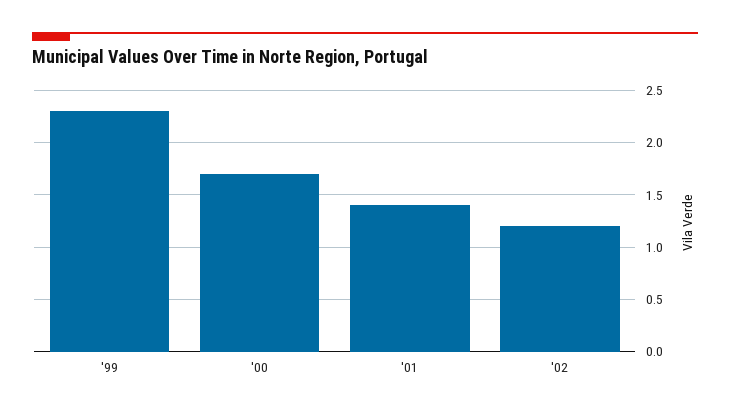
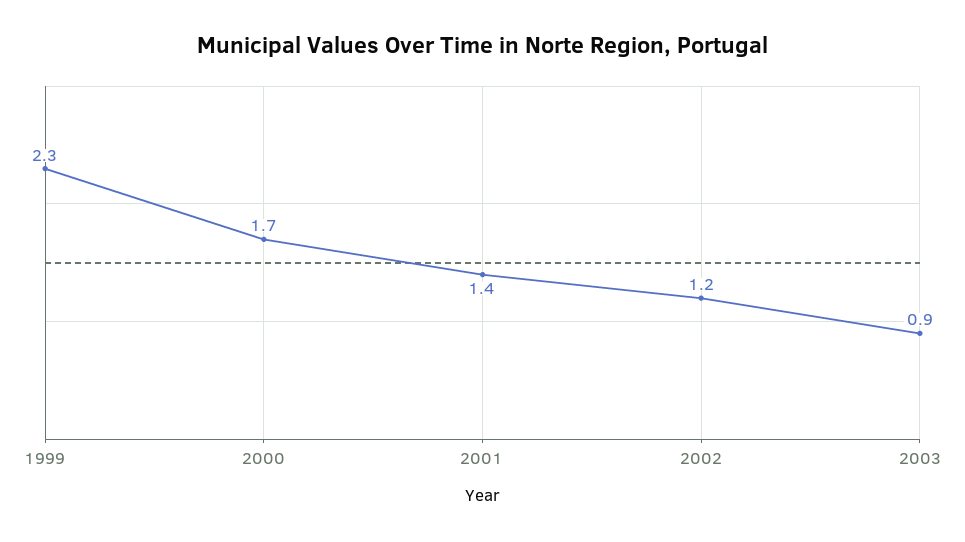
2003: none -> 0.9

